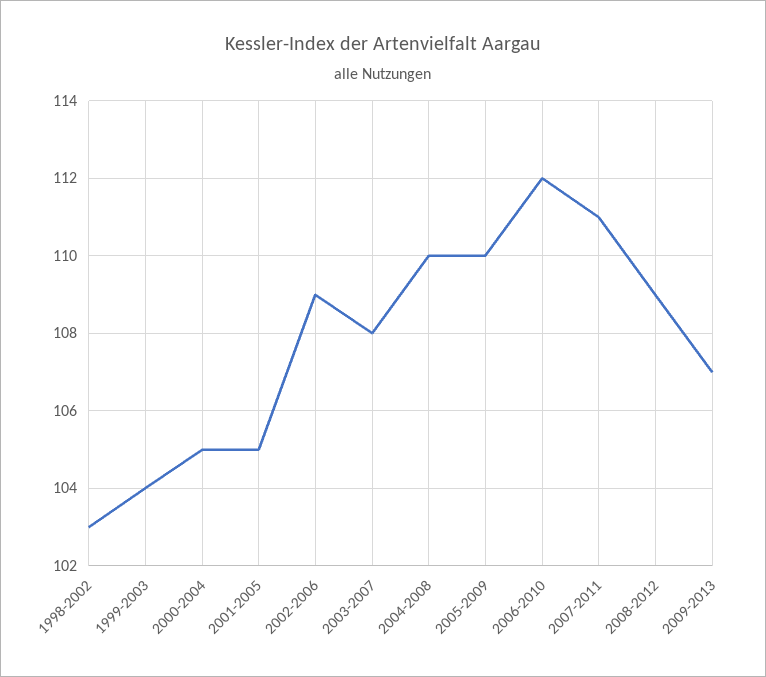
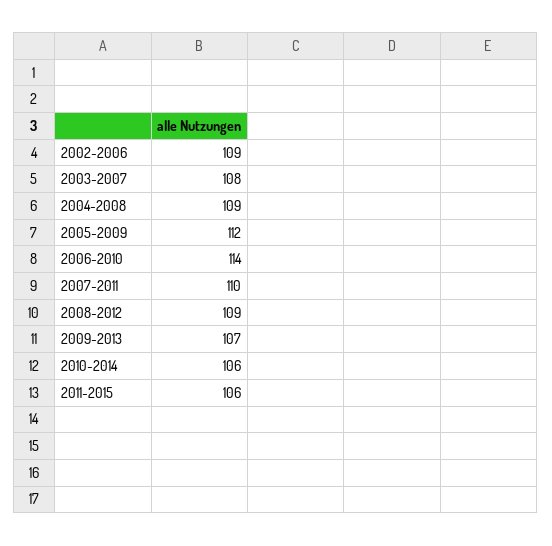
1998-2002: 103 -> none
1999-2003: 104 -> none
2000-2004: 105 -> none
2001-2005: 105 -> none
2004-2008: 110 -> 109
2005-2009: 110 -> 112
2006-2010: 112 -> 114
2007-2011: 111 -> 110
2010-2014: none -> 106
2011-2015: none -> 106

